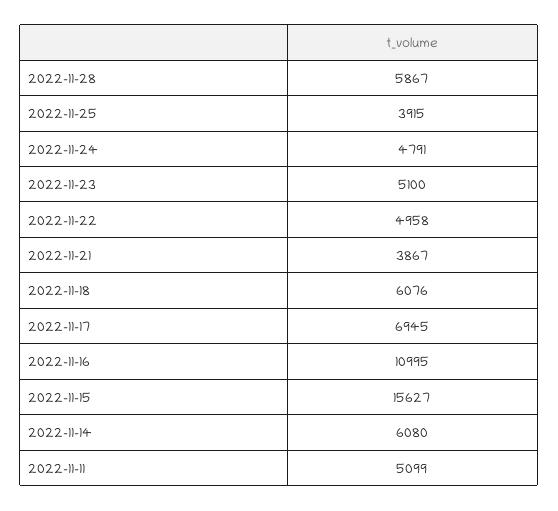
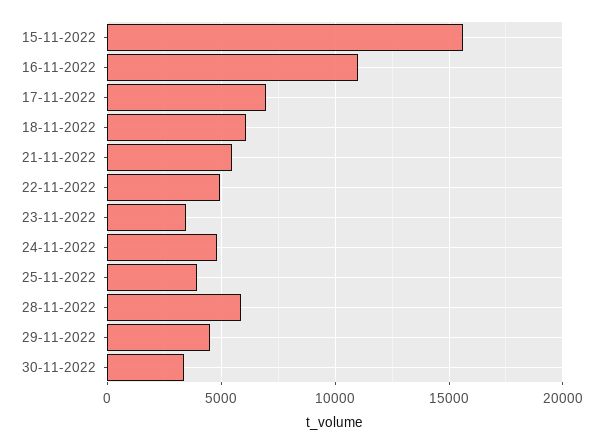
2022-11-23: 5100 -> 3500
2022-11-21: 3867 -> 5500
2022-11-14: 6080 -> none
2022-11-11: 5099 -> none
29-11-2022: none -> 4500
30-11-2022: none -> 3500

